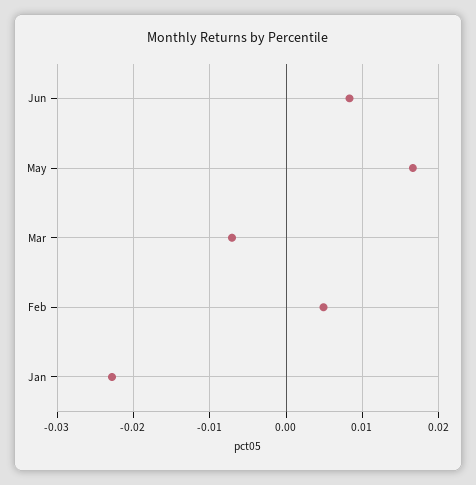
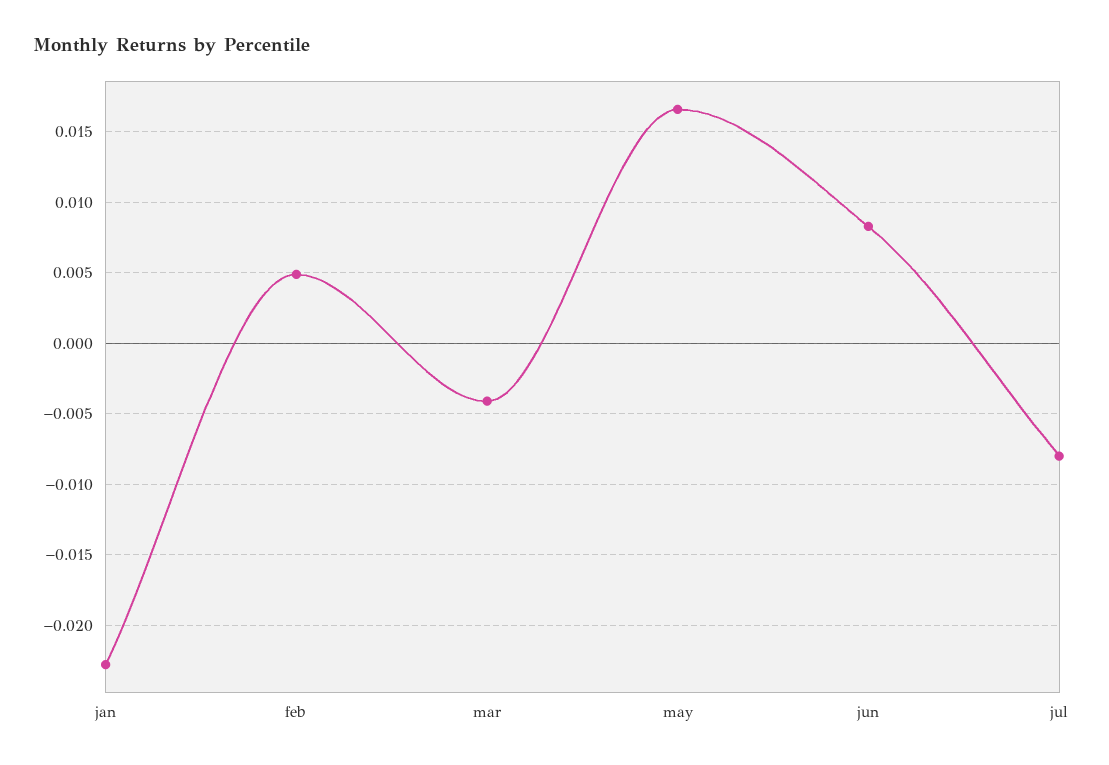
Mar: -0.007 -> -0.004
jul: none -> -0.008

